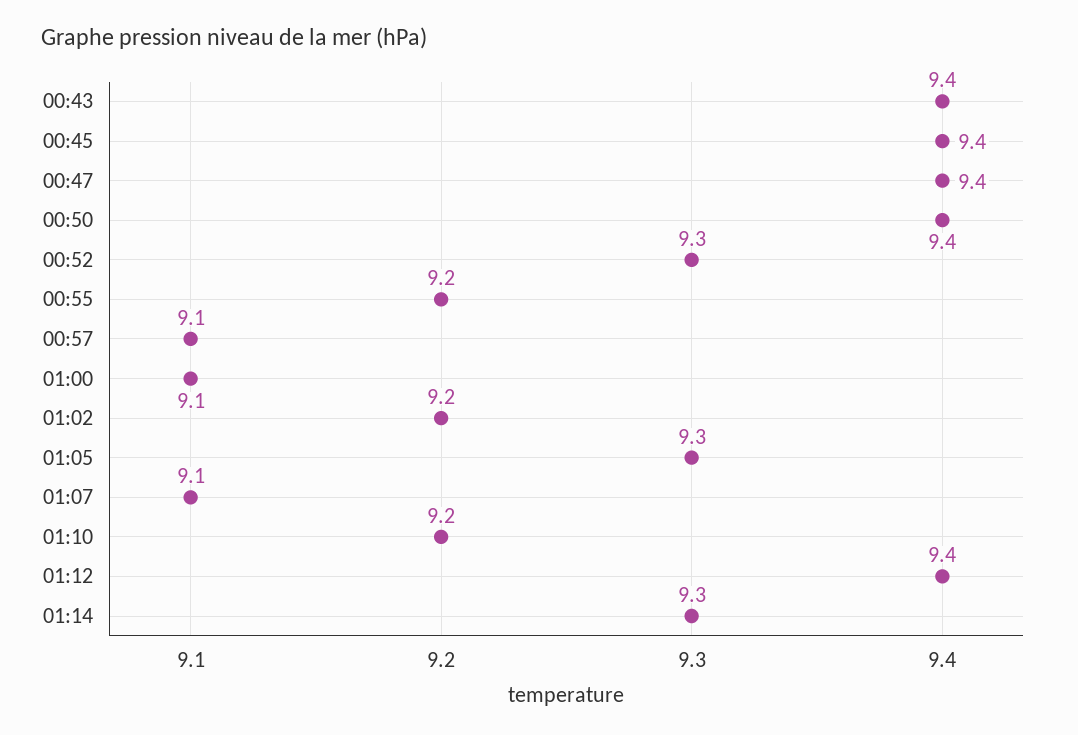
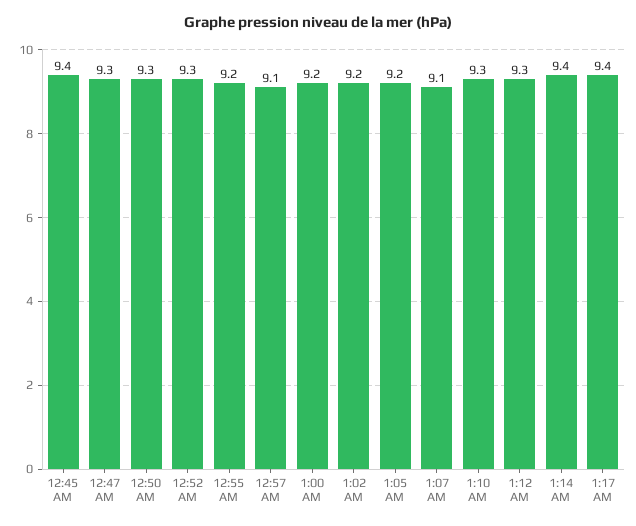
00:43: 9.4 -> none
00:47: 9.4 -> 9.3
00:50: 9.4 -> 9.3
01:00: 9.1 -> 9.2
01:05: 9.3 -> 9.2
01:10: 9.2 -> 9.3
01:12: 9.4 -> 9.3
01:14: 9.3 -> 9.4
1:17 AM: none -> 9.4

